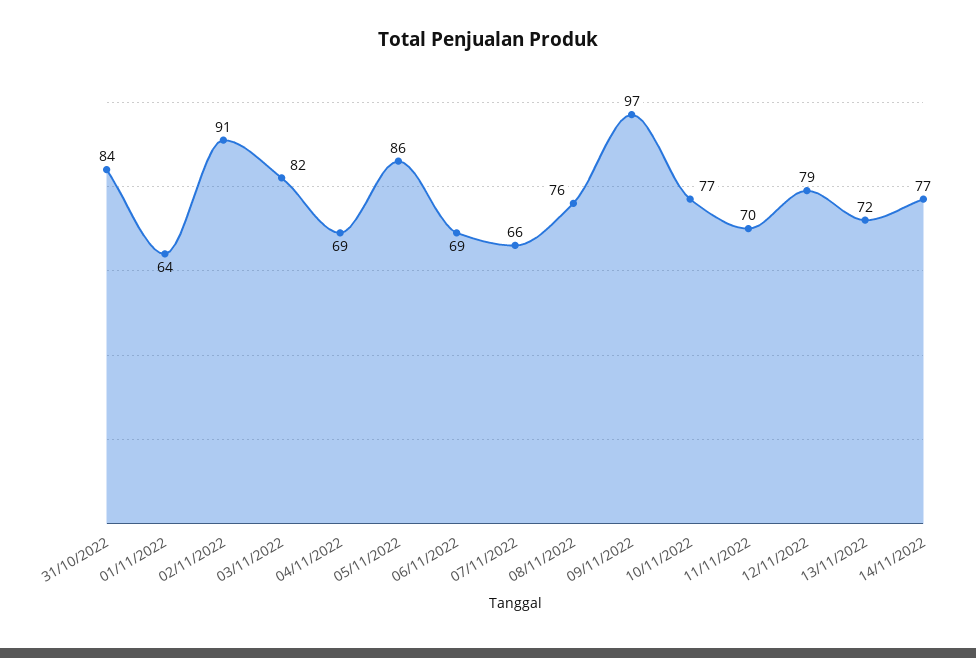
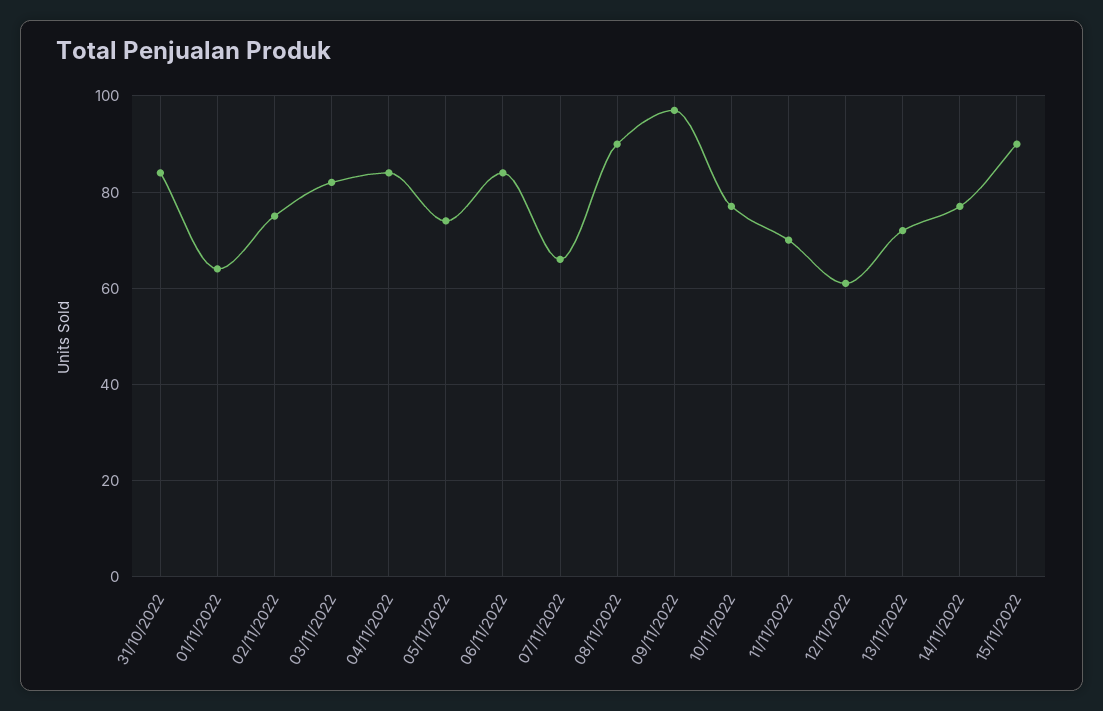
02/11/2022: 91 -> 75
04/11/2022: 69 -> 85
05/11/2022: 86 -> 75
06/11/2022: 69 -> 85
08/11/2022: 76 -> 90
12/11/2022: 79 -> 60
15/11/2022: none -> 90

